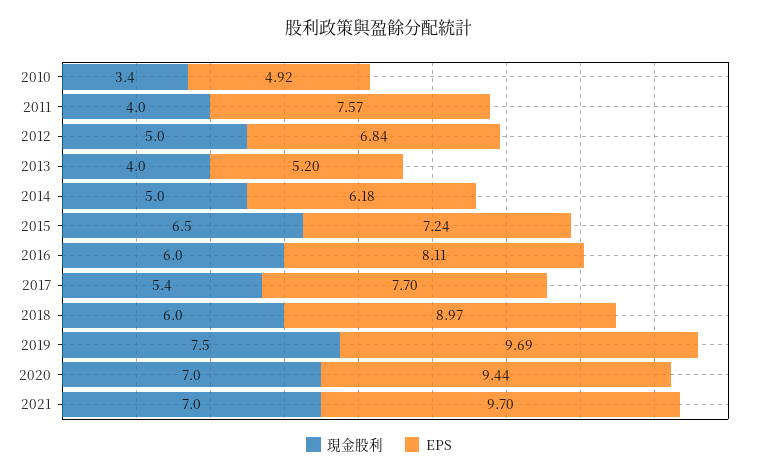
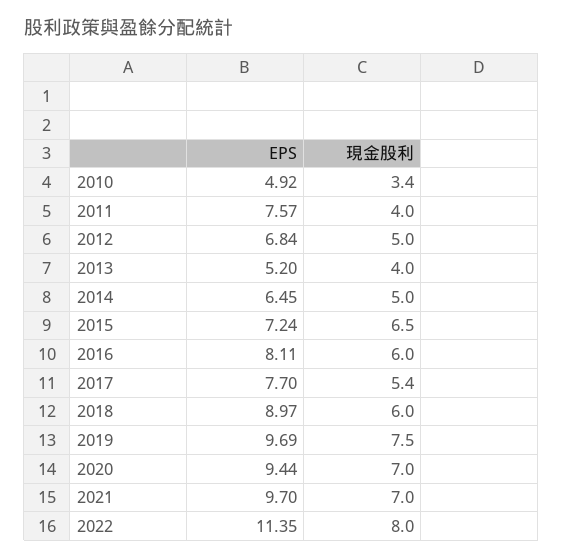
EPS, 2014: 6.18 -> 6.45
EPS, 2022: none -> 11.35
現金股利, 2022: none -> 8

